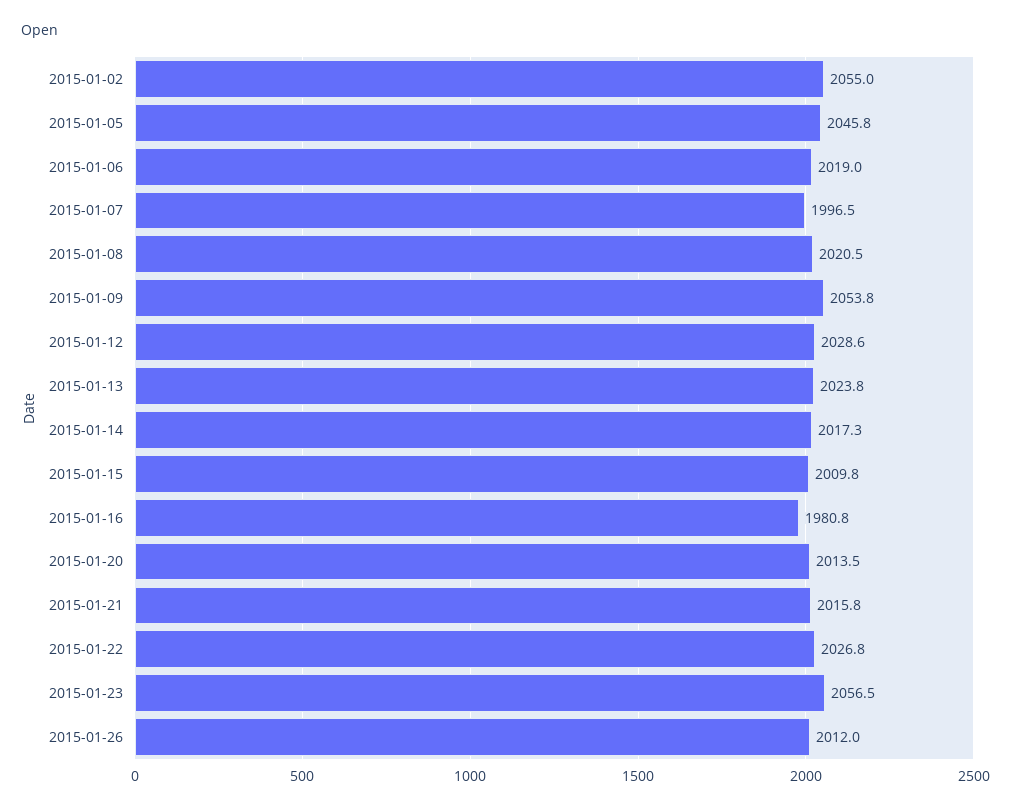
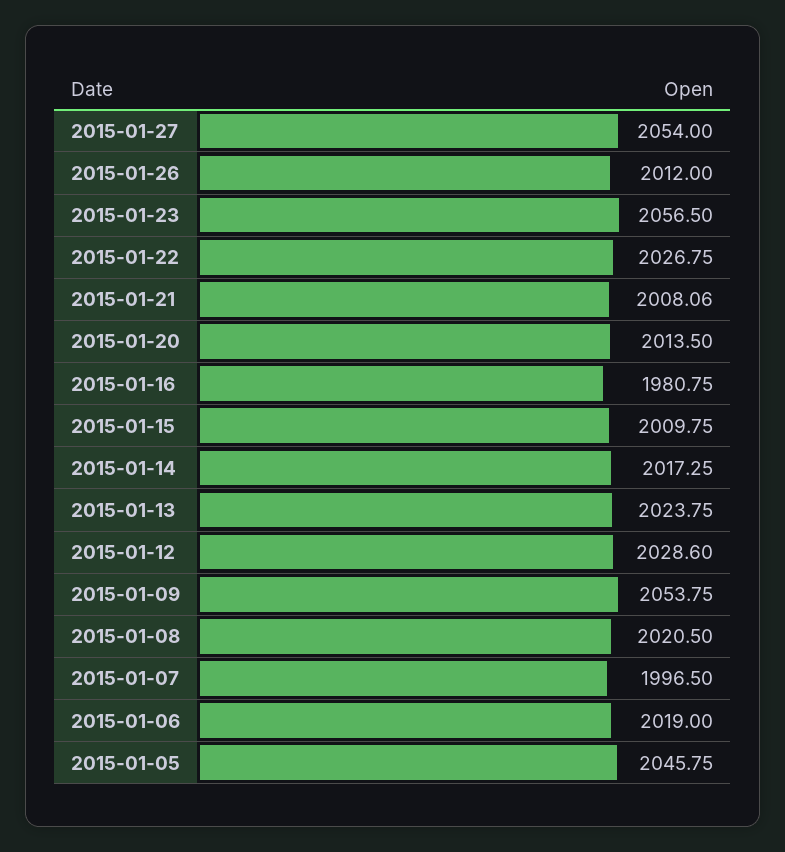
2015-01-02: 2055 -> none
2015-01-21: 2015.8 -> 2008.06
2015-01-27: none -> 2054

